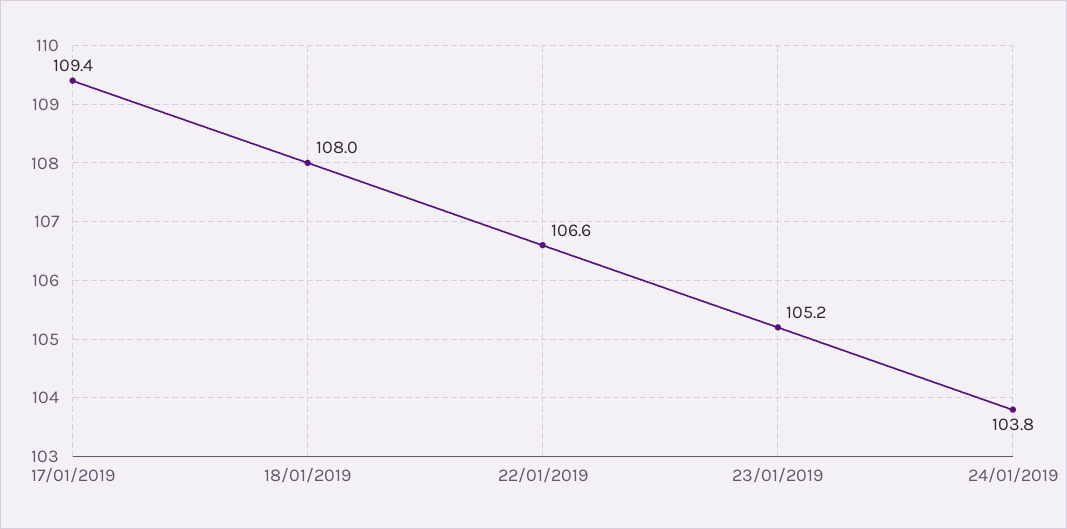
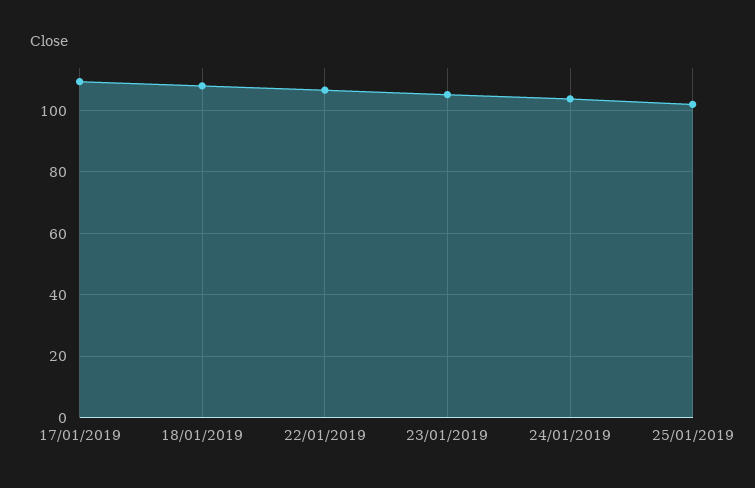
25/01/2019: none -> 102

